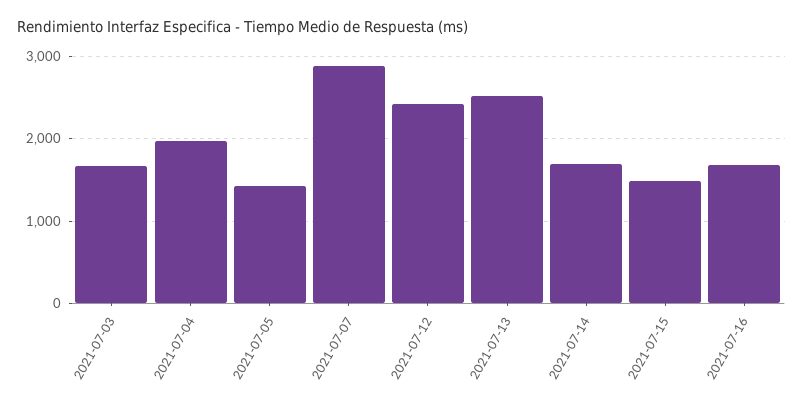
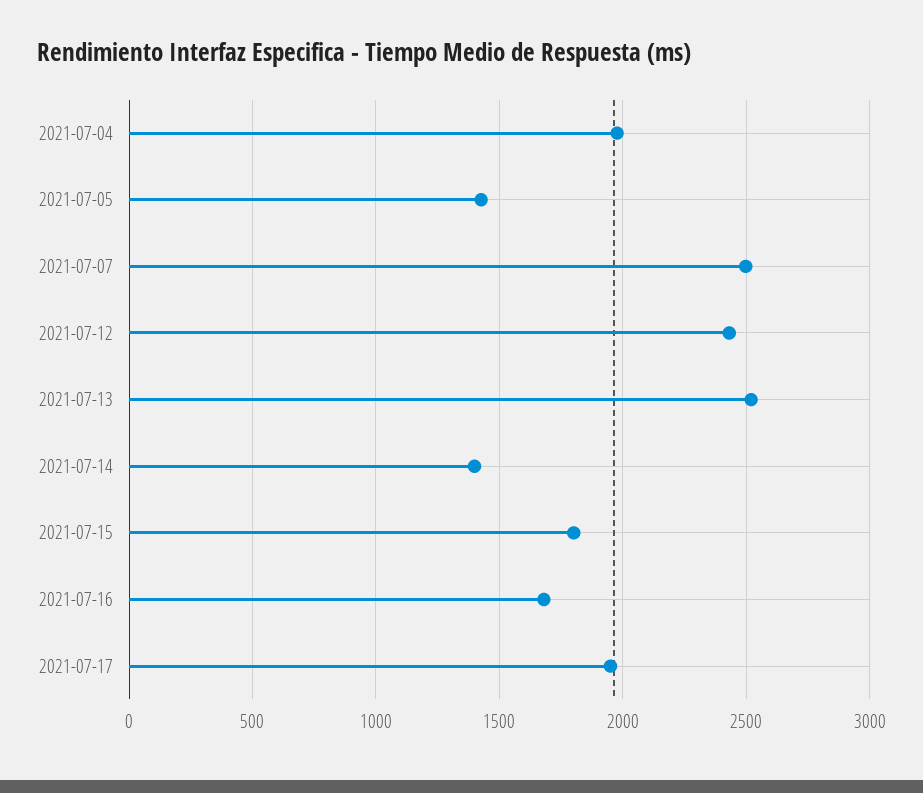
2021-07-03: 1700 -> none
2021-07-07: 2900 -> 2500
2021-07-14: 1700 -> 1400
2021-07-15: 1500 -> 1800
2021-07-17: none -> 1950

